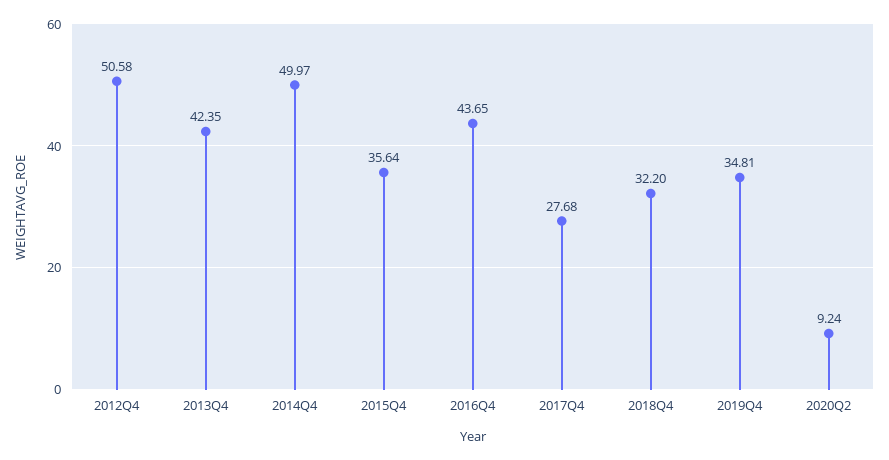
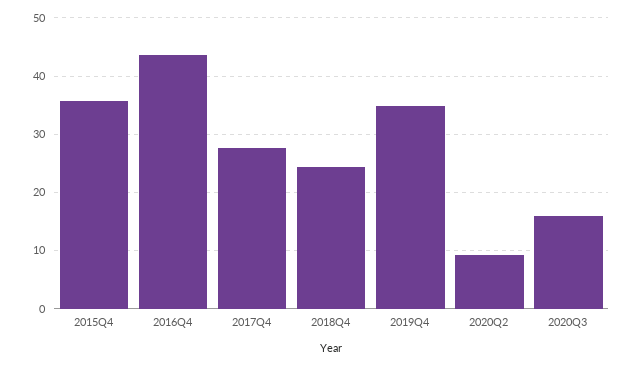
2012Q4: 50.58 -> none
2013Q4: 42.35 -> none
2014Q4: 49.97 -> none
2018Q4: 32.2 -> 24
2020Q3: none -> 16

